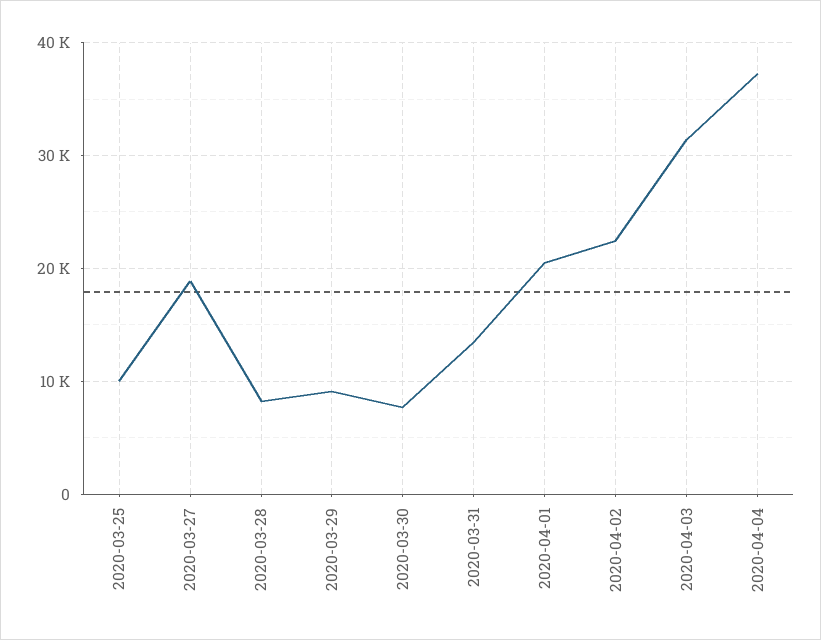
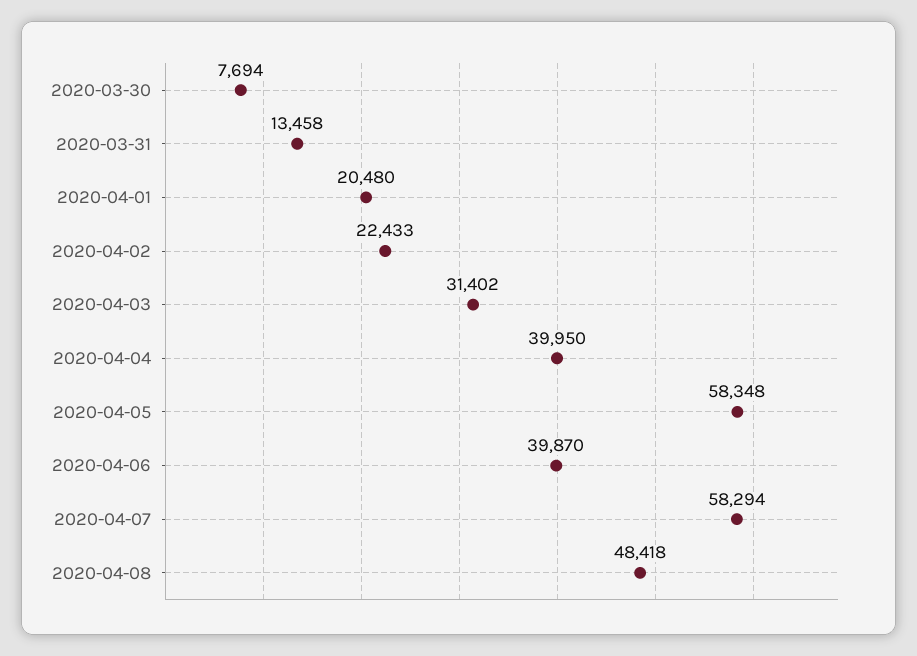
2020-03-25: 10000 -> none
2020-03-27: 19000 -> none
2020-03-28: 8000 -> none
2020-03-29: 9000 -> none
2020-04-04: 37000 -> 39950
2020-04-05: none -> 58348
2020-04-06: none -> 39870
2020-04-07: none -> 58294
2020-04-08: none -> 48418

